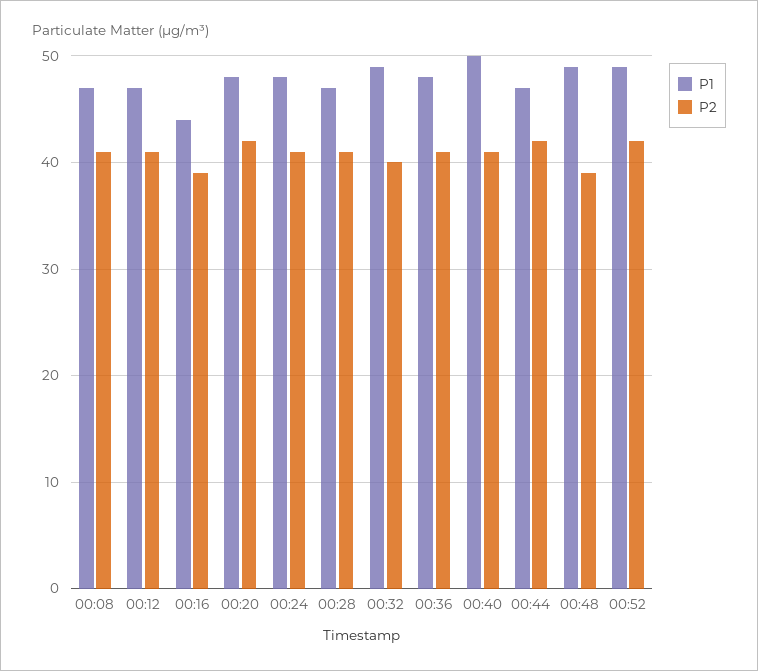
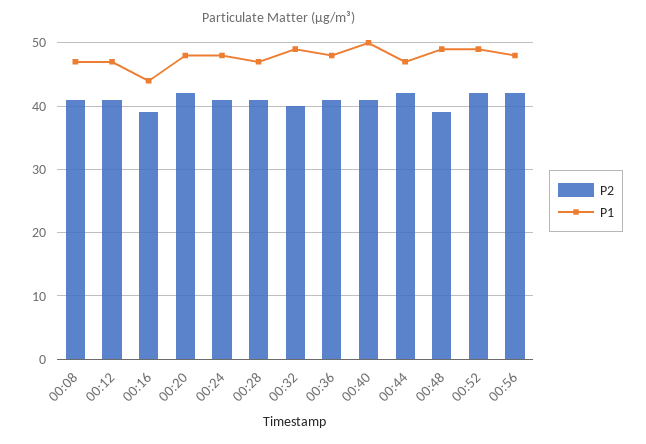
P2, 00:56: none -> 42
P1, 00:56: none -> 48

